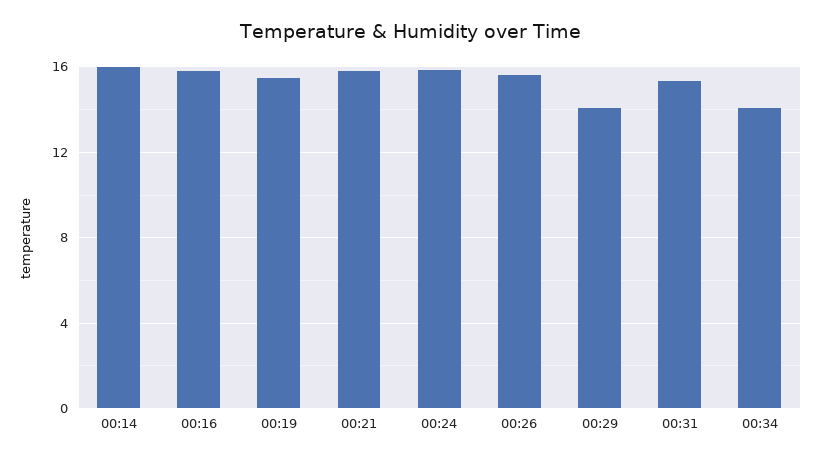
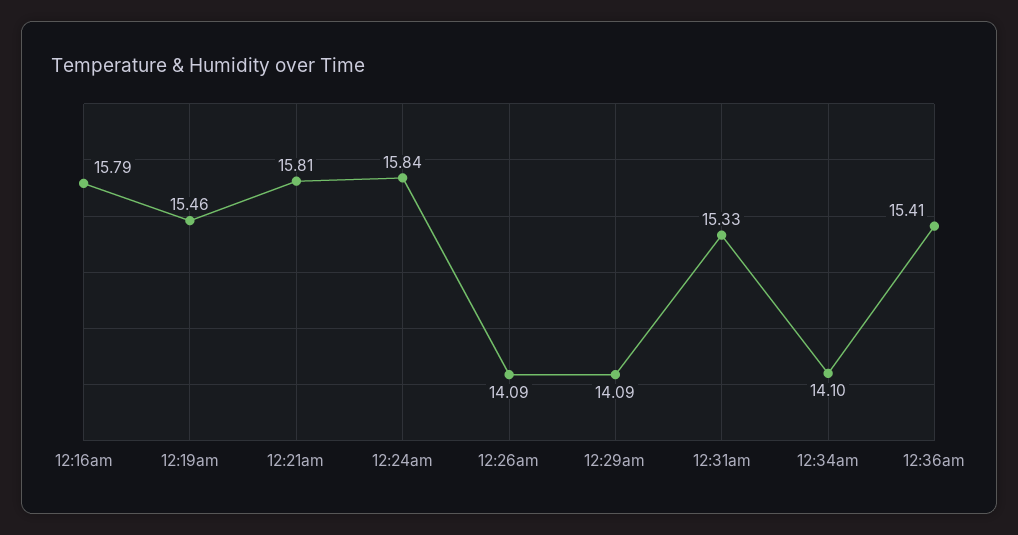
00:14: 16 -> none
00:26: 15.5 -> 14.09
12:36am: none -> 15.41

